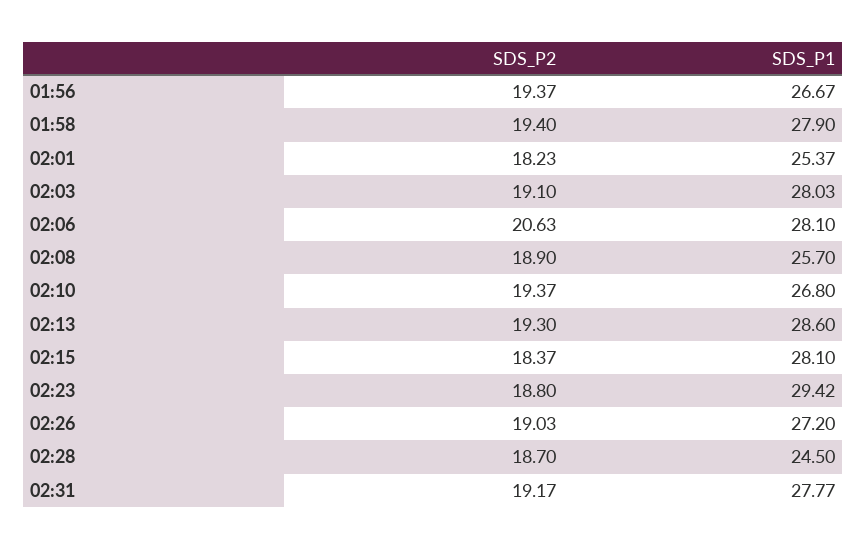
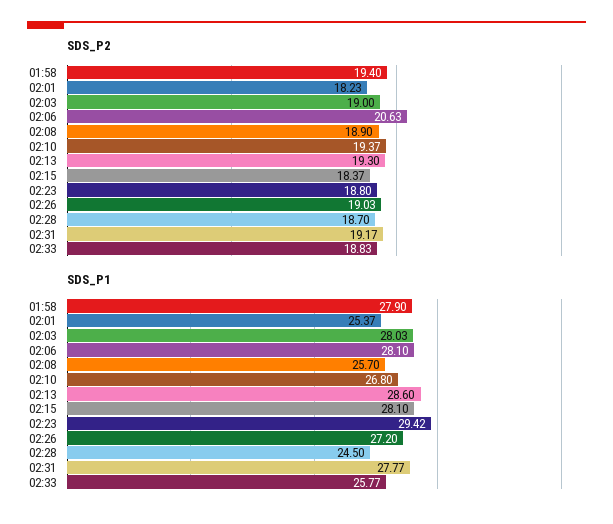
SDS_P2, 01:56: 19.37 -> none
SDS_P1, 01:56: 26.67 -> none
SDS_P2, 02:03: 19.1 -> 19
SDS_P2, 02:33: none -> 18.83
SDS_P1, 02:33: none -> 25.77

